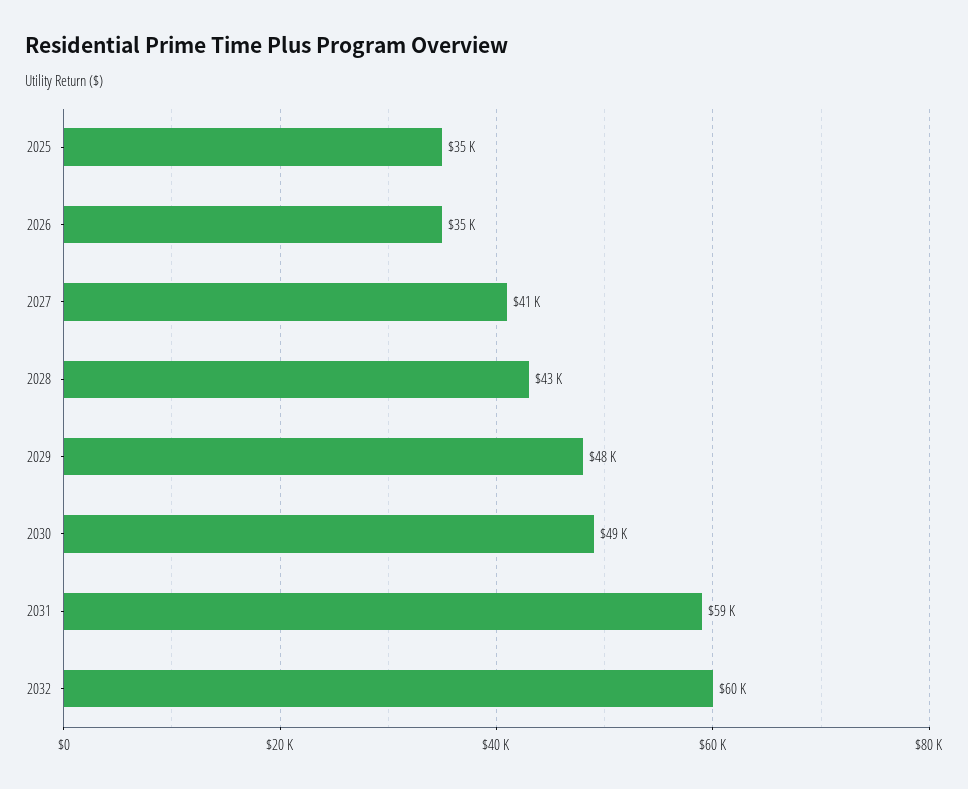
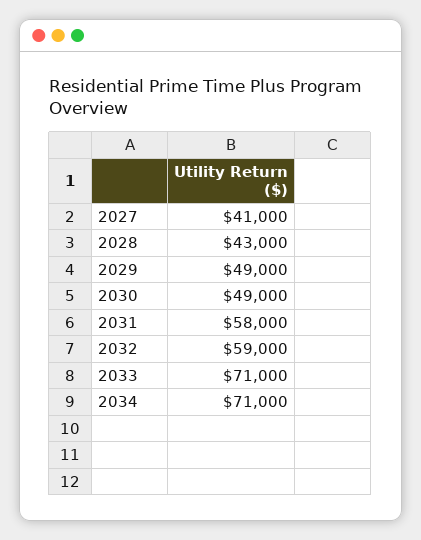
2025: 35000 -> none
2026: 35000 -> none
2029: 48000 -> 49000
2031: 59000 -> 58000
2032: 60000 -> 59000
2033: none -> 71000
2034: none -> 71000

